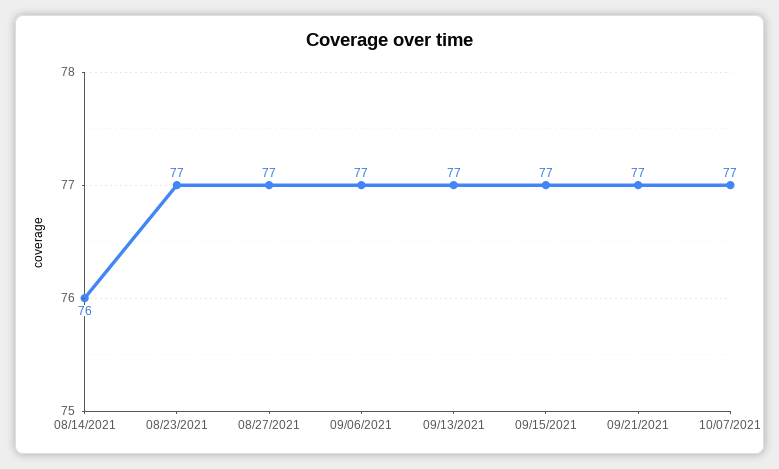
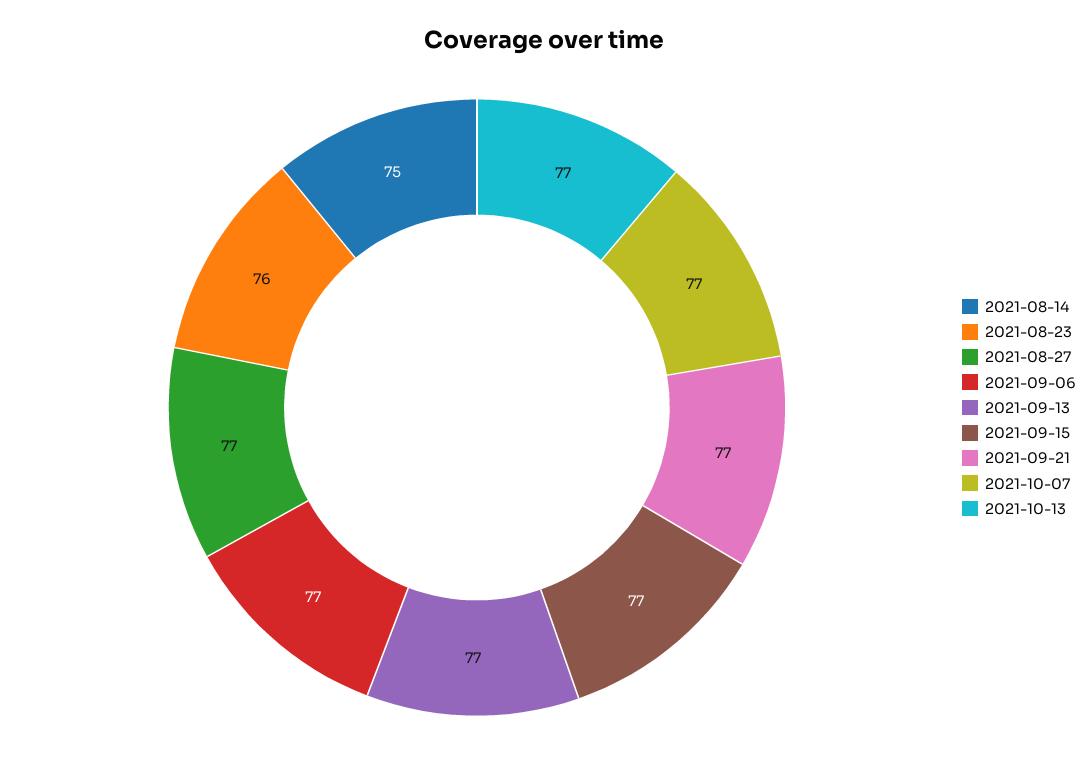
08/14/2021: 76 -> 75
08/23/2021: 77 -> 76
2021-10-13: none -> 77

